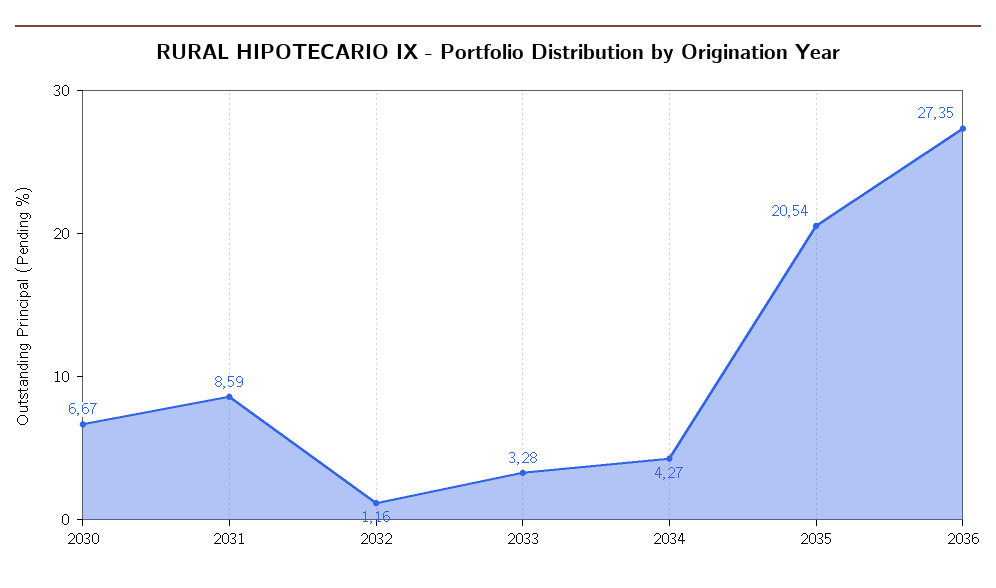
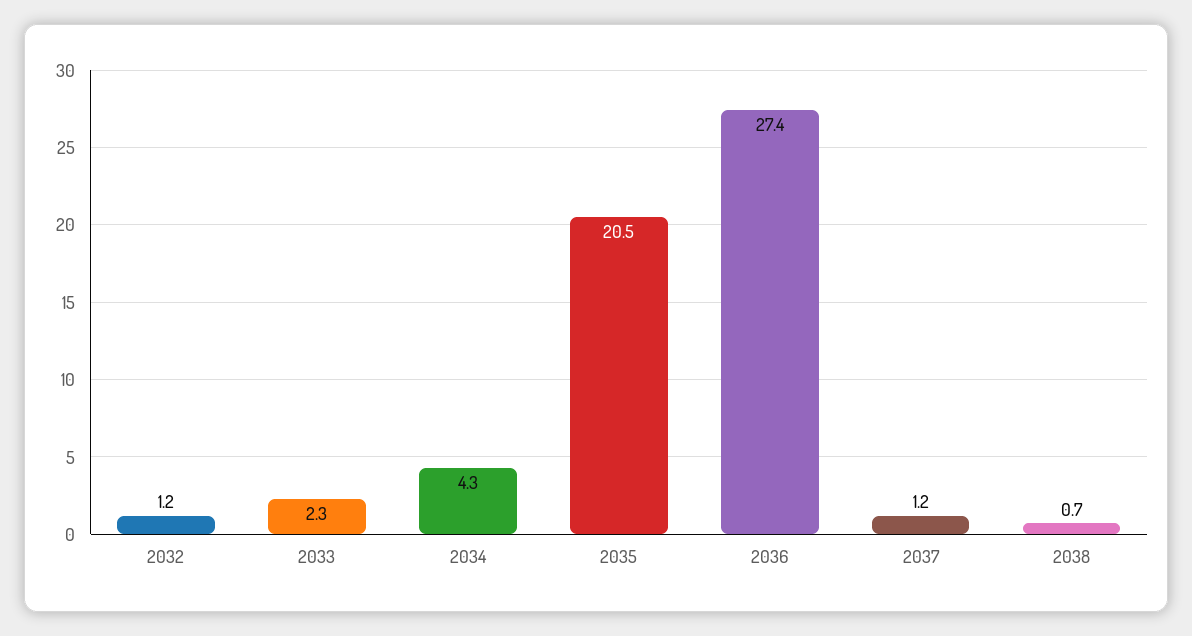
2030: 6.67 -> none
2031: 8.59 -> none
2033: 3.28 -> 2.3
2037: none -> 1.2
2038: none -> 0.7

